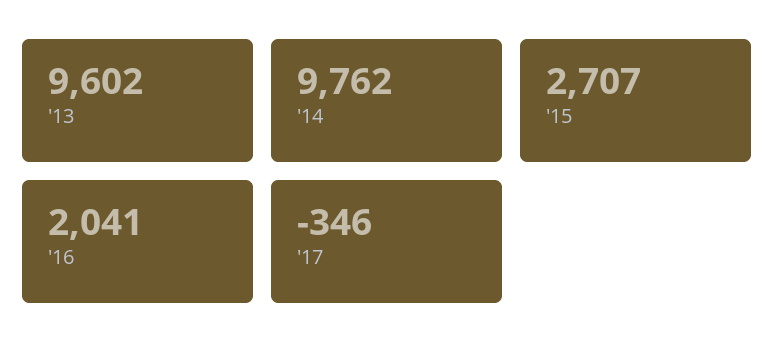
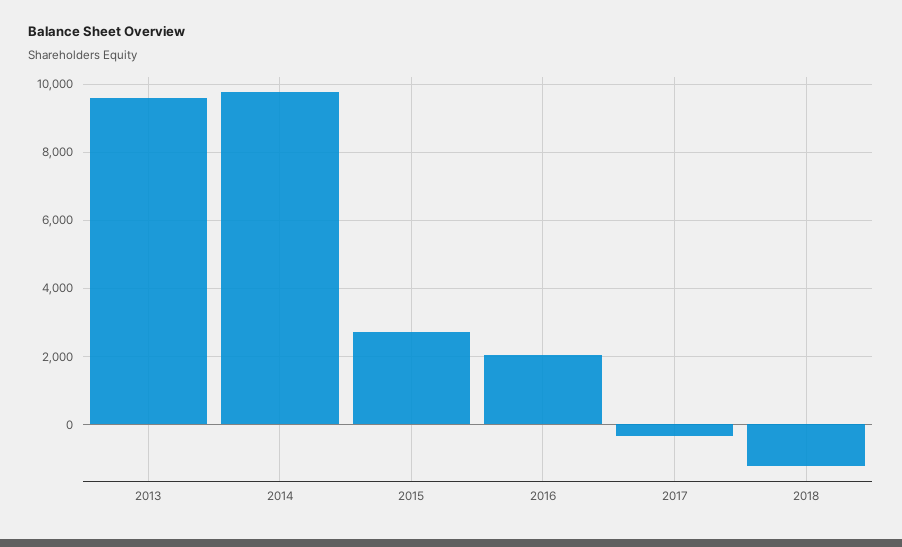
2018: none -> -1200

